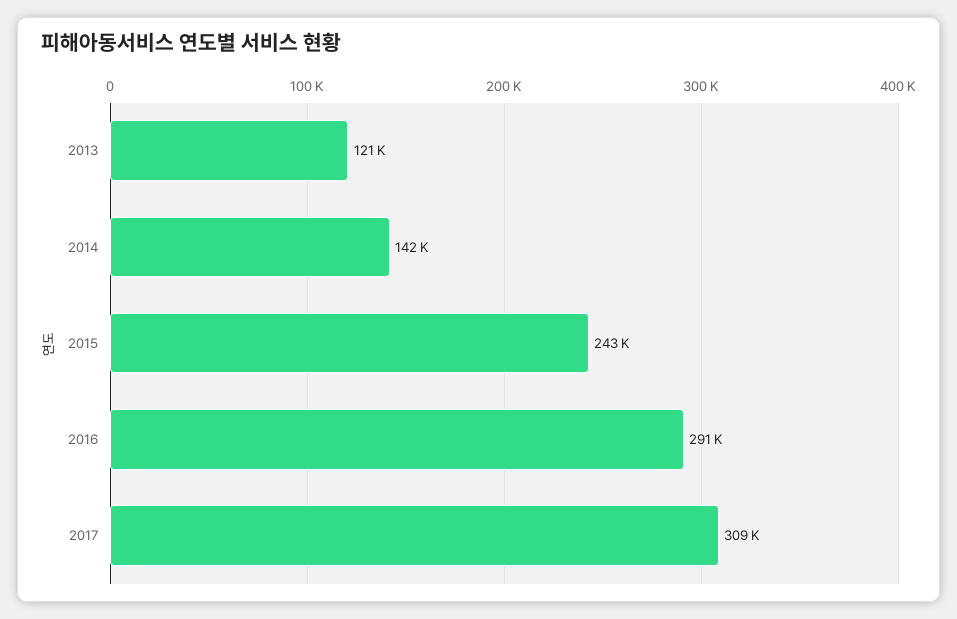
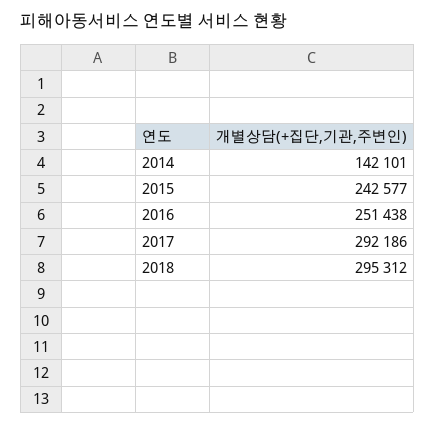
2013: 121000 -> none
2016: 291000 -> 251438
2017: 309000 -> 292186
2018: none -> 295312

